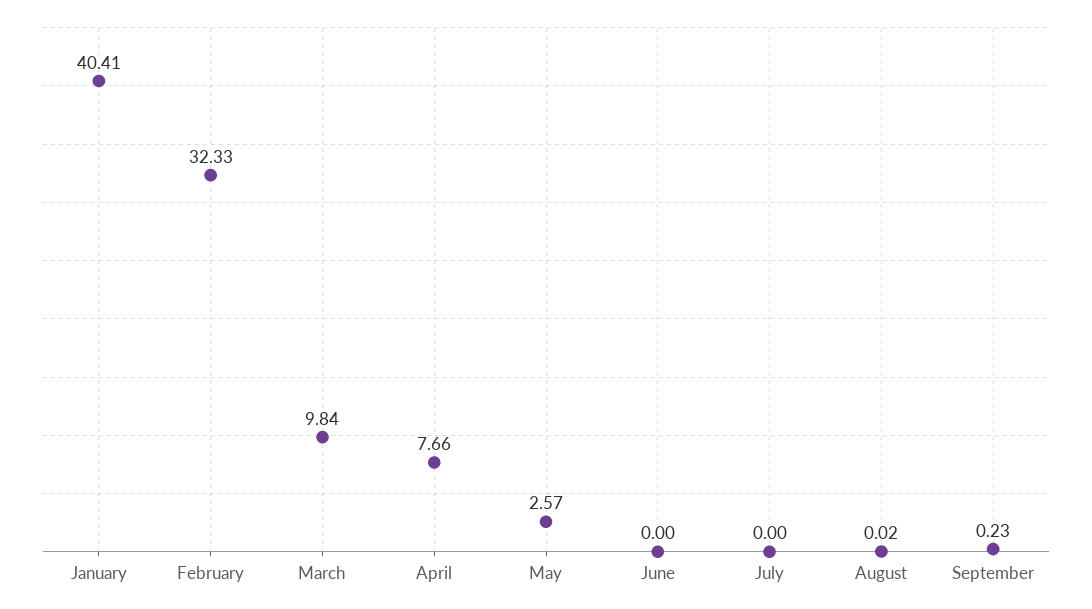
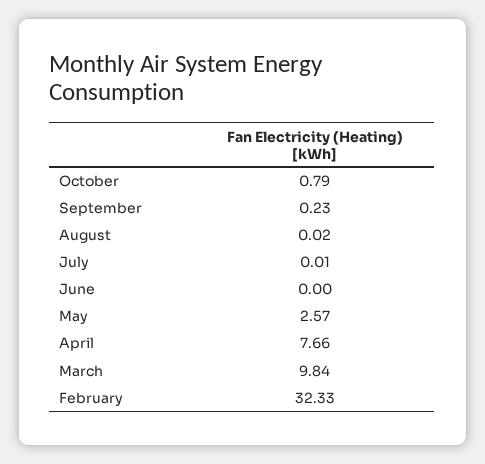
January: 40.41 -> none
July: 0 -> 0.01
October: none -> 0.79

